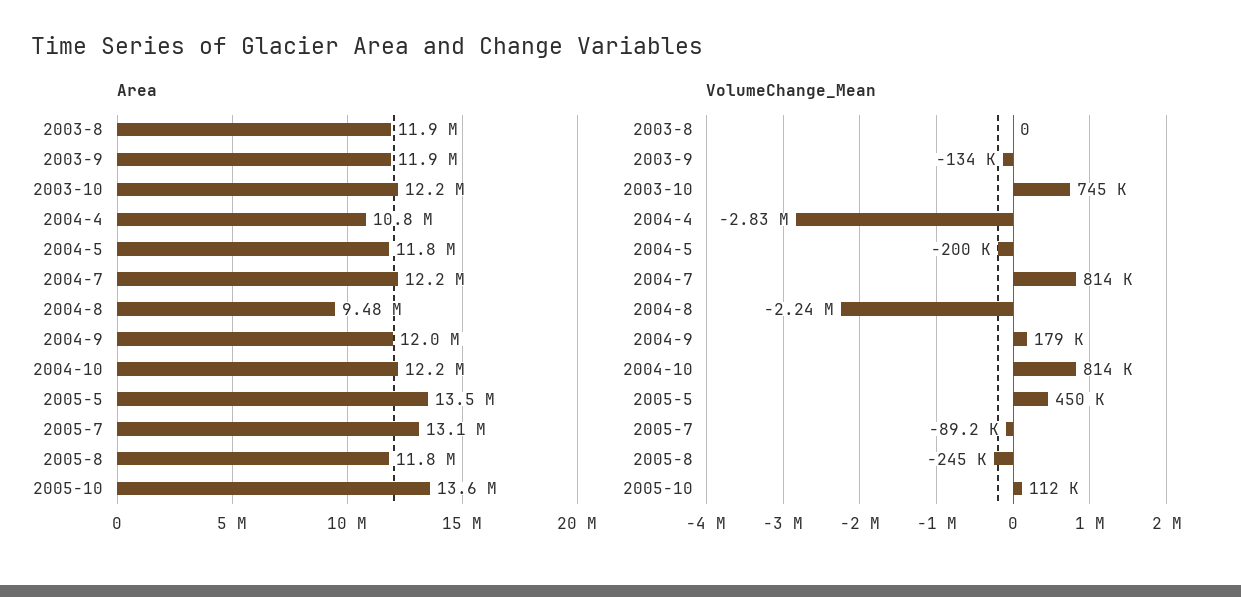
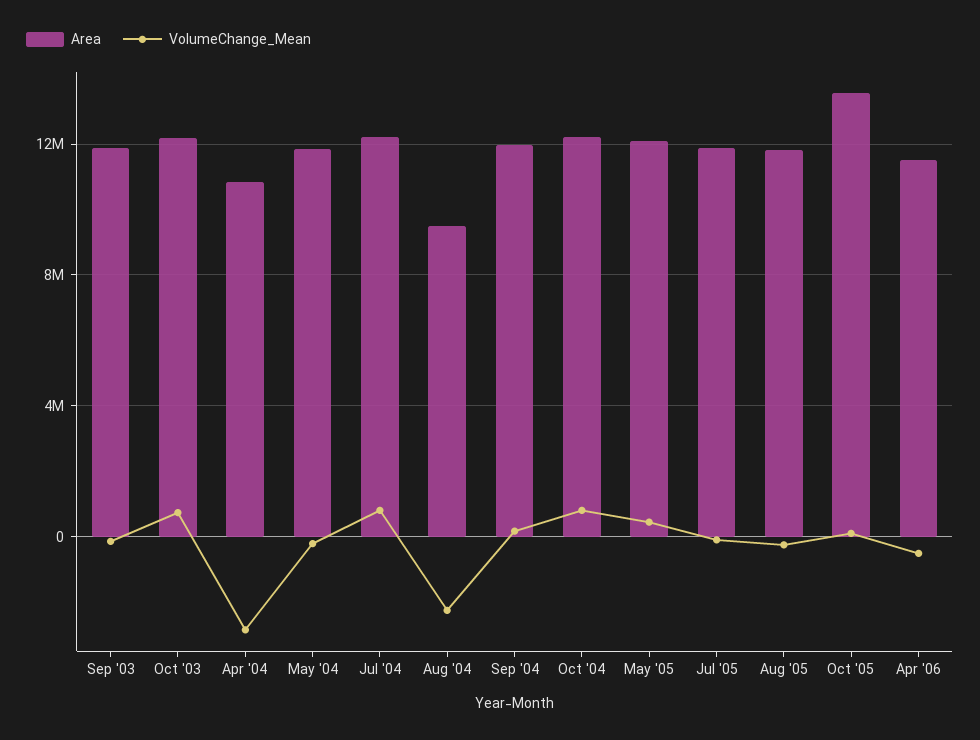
Area, 2003-8: 11900000 -> none
Area, 2005-5: 13500000 -> 12000000
Area, 2005-7: 13100000 -> 12000000
VolumeChange_Mean, 2003-8: 0 -> none
Area, Apr '06: none -> 11500000
VolumeChange_Mean, Apr '06: none -> -500000

